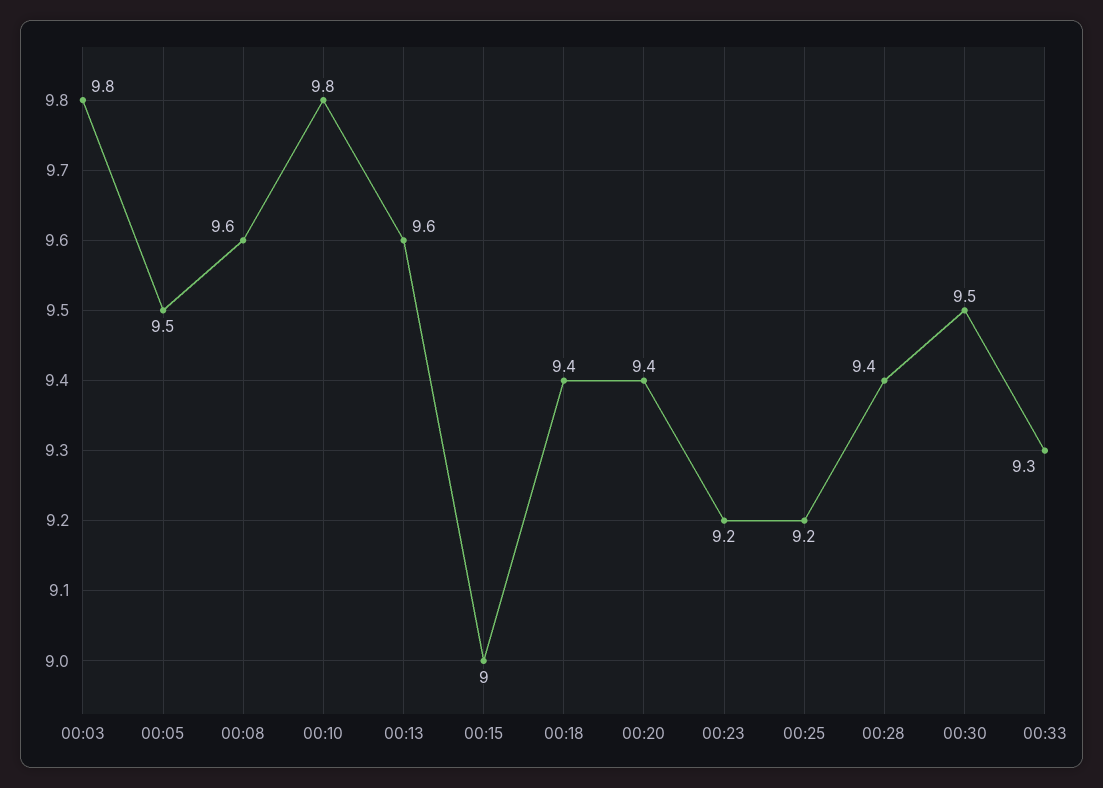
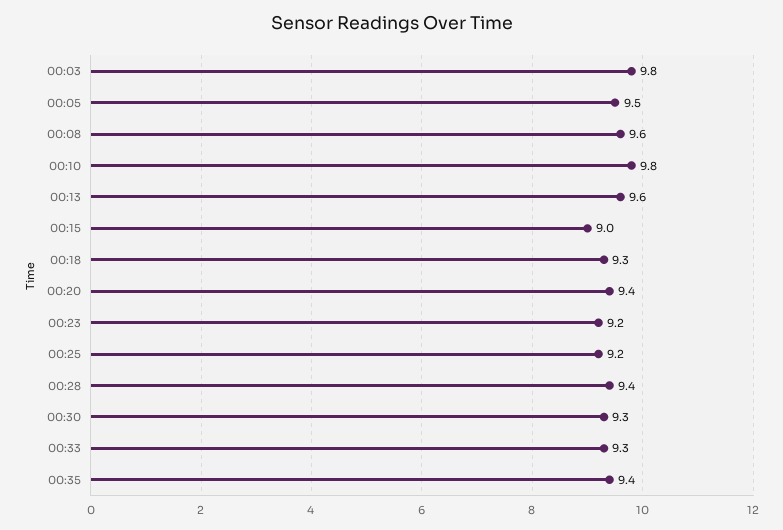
00:18: 9.4 -> 9.3
00:30: 9.5 -> 9.3
00:35: none -> 9.4

